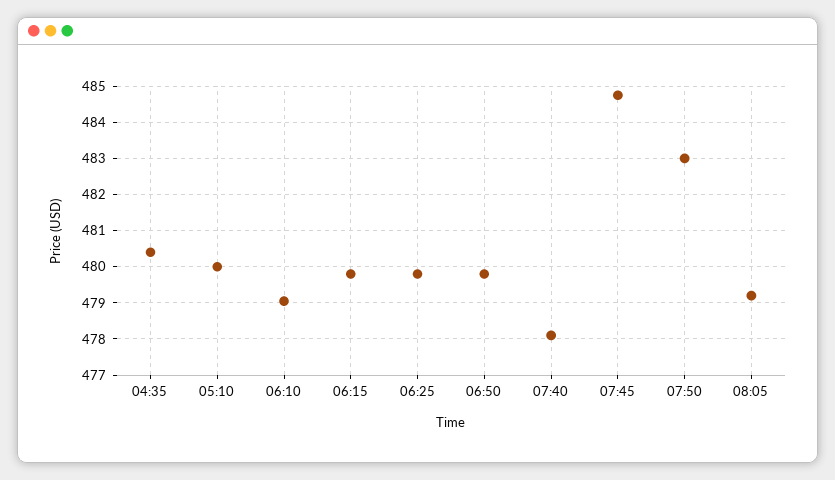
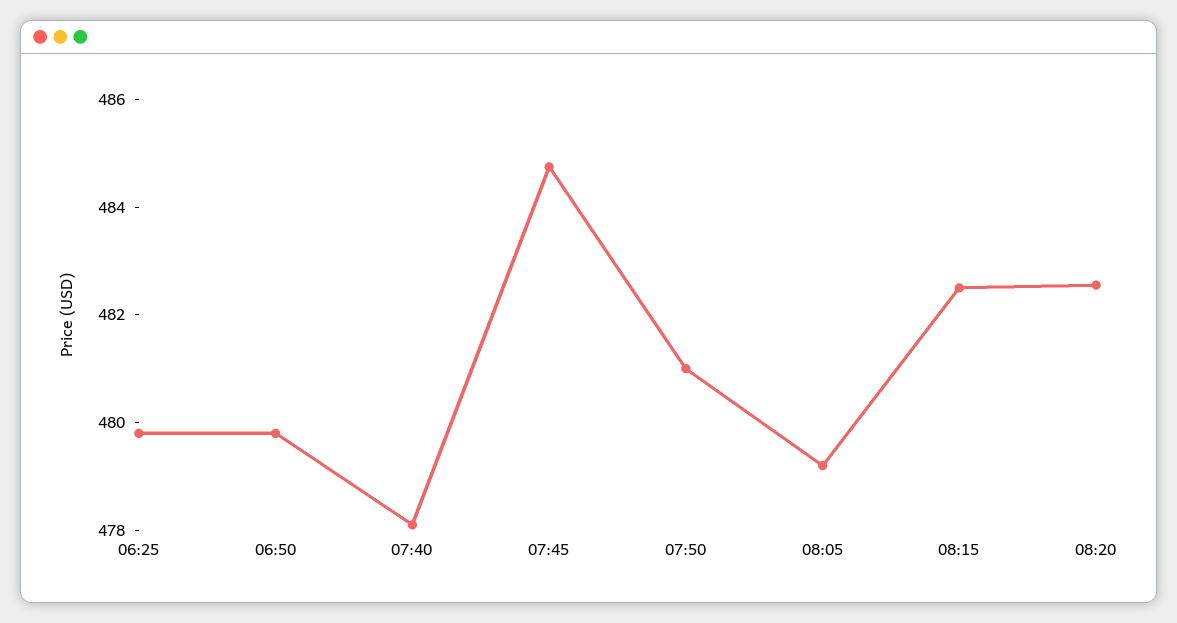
04:35: 480.4 -> none
05:10: 480 -> none
06:10: 479 -> none
06:15: 479.8 -> none
07:50: 483 -> 481
08:15: none -> 482.5
08:20: none -> 482.5

